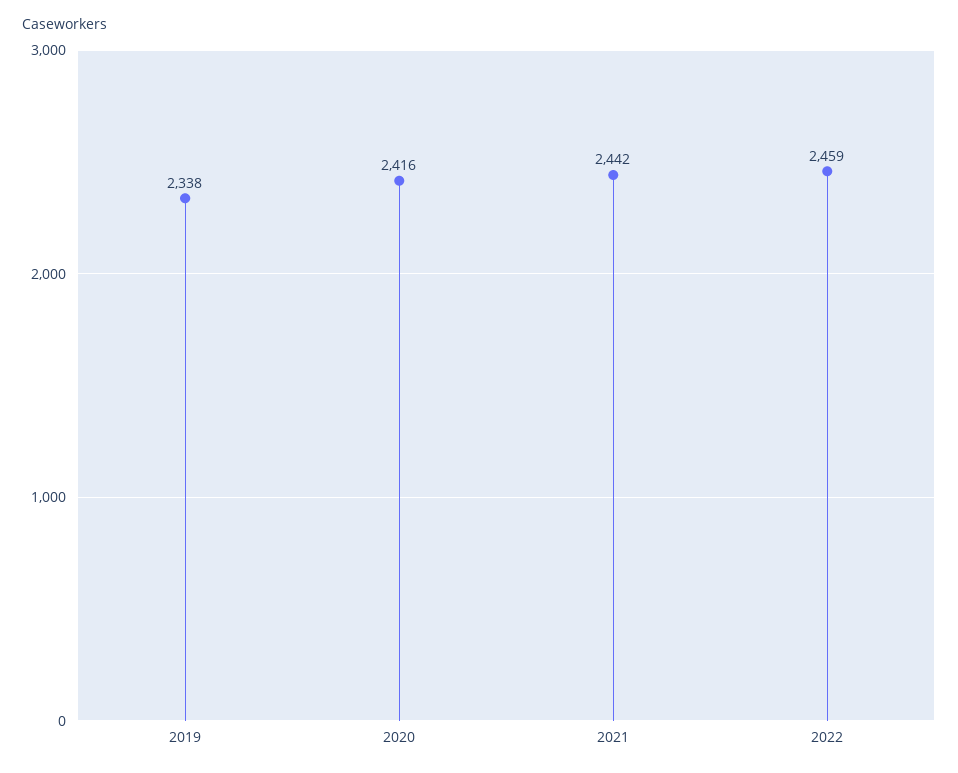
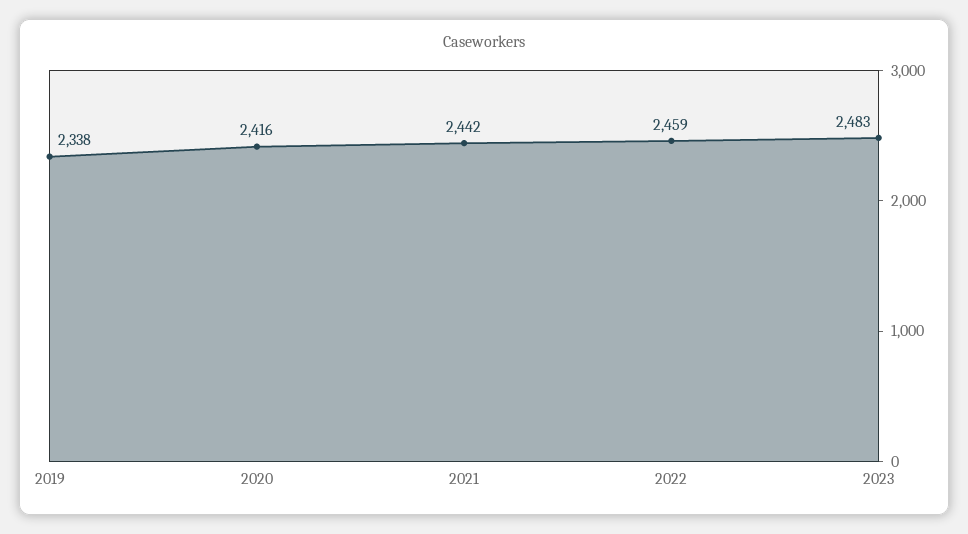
2023: none -> 2483

